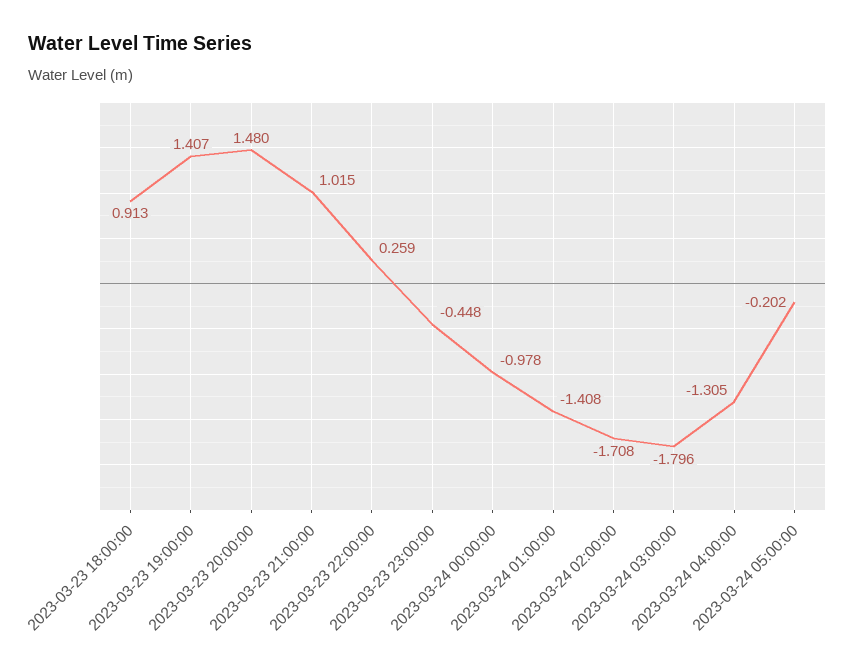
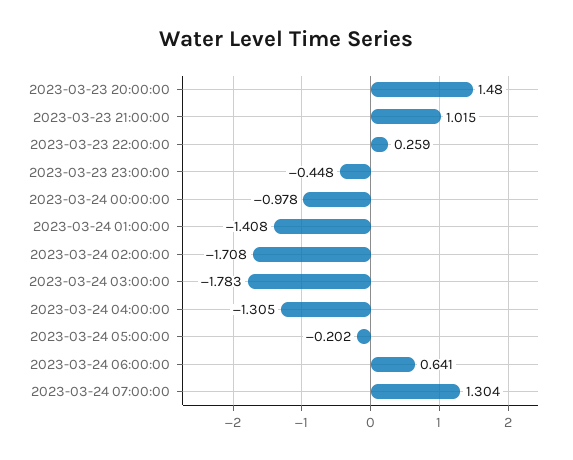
2023-03-23 18:00:00: 0.913 -> none
2023-03-23 19:00:00: 1.407 -> none
2023-03-24 03:00:00: -1.796 -> -1.783
2023-03-24 06:00:00: none -> 0.641
2023-03-24 07:00:00: none -> 1.304

